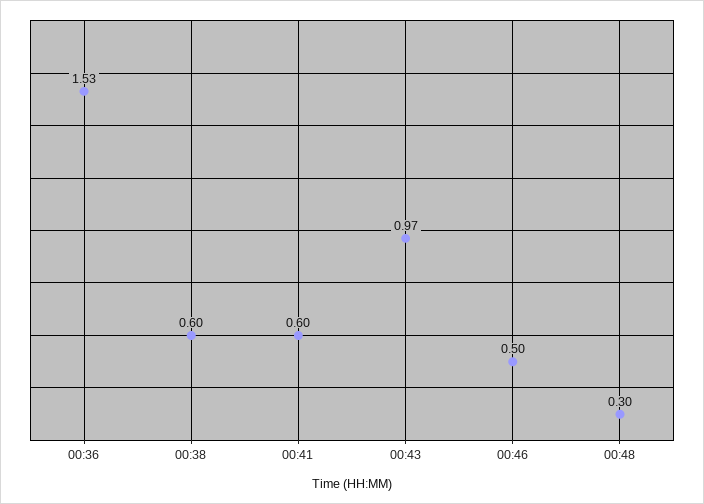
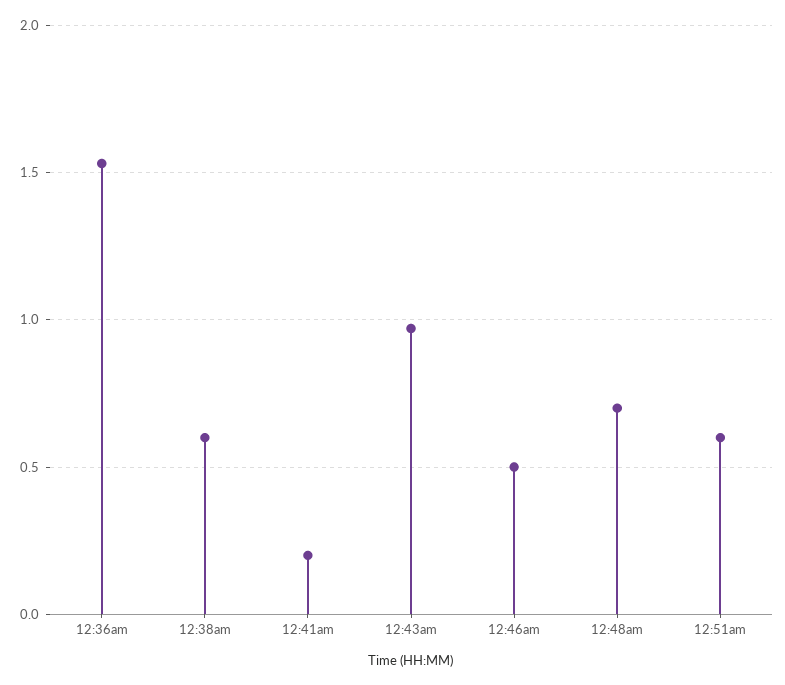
00:41: 0.6 -> 0.2
00:48: 0.3 -> 0.7
12:51am: none -> 0.6

